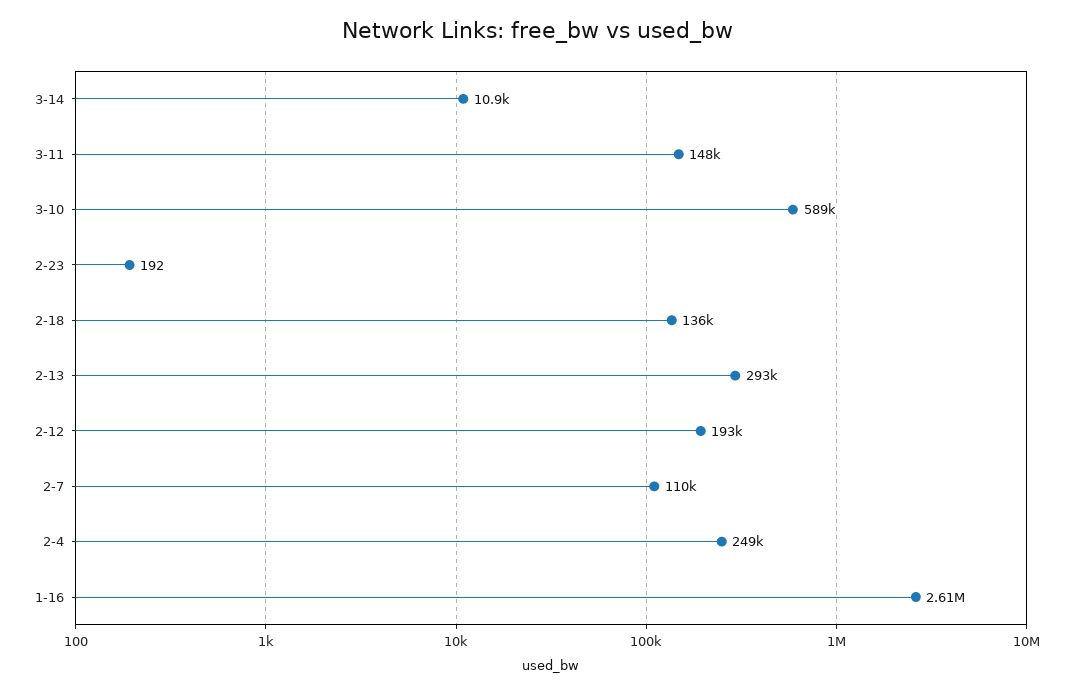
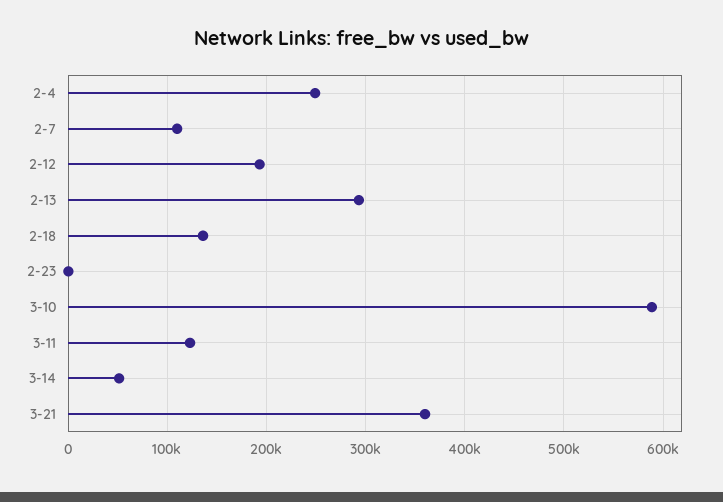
3-14: 10900 -> 50000
3-11: 148000 -> 120000
1-16: 2610000 -> none
3-21: none -> 360000

